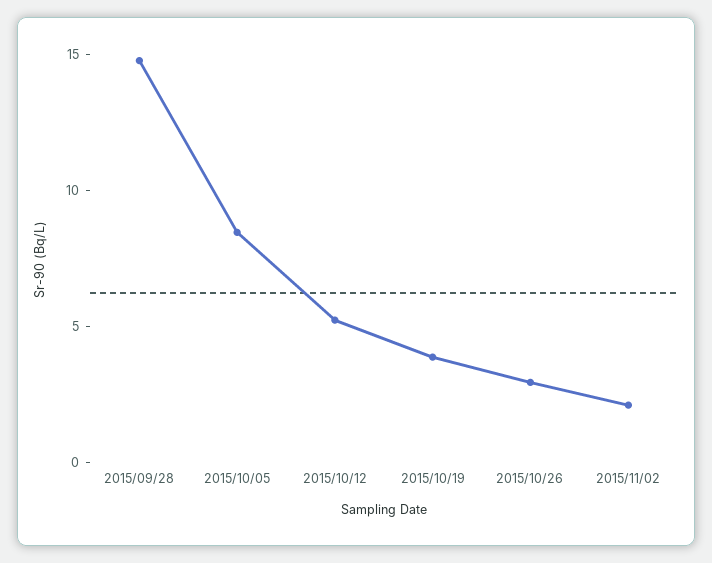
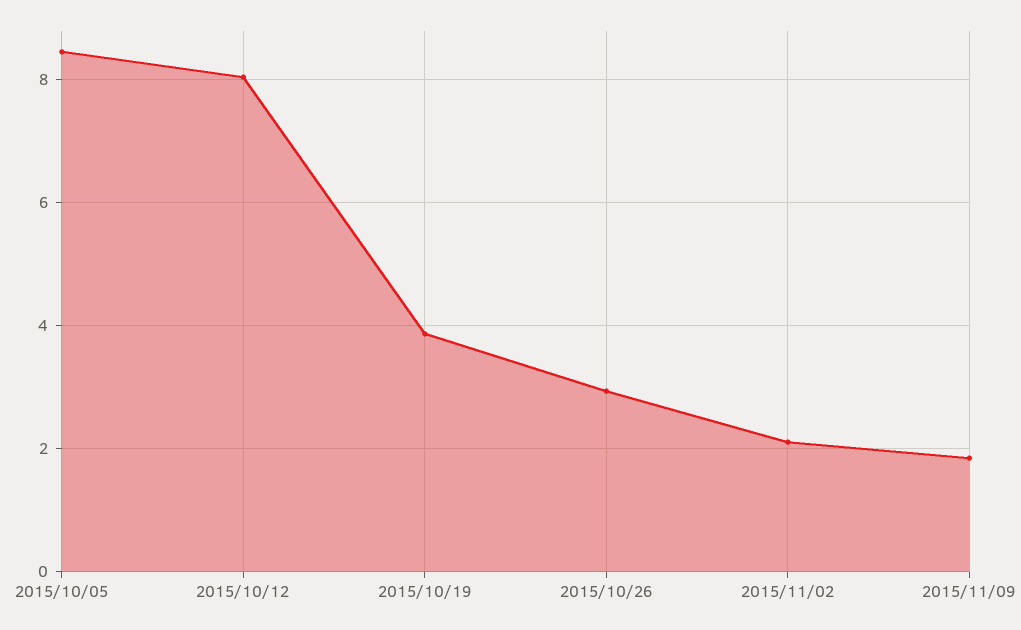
2015/09/28: 15 -> none
2015/10/12: 5 -> 8
2015/11/09: none -> 1.8

